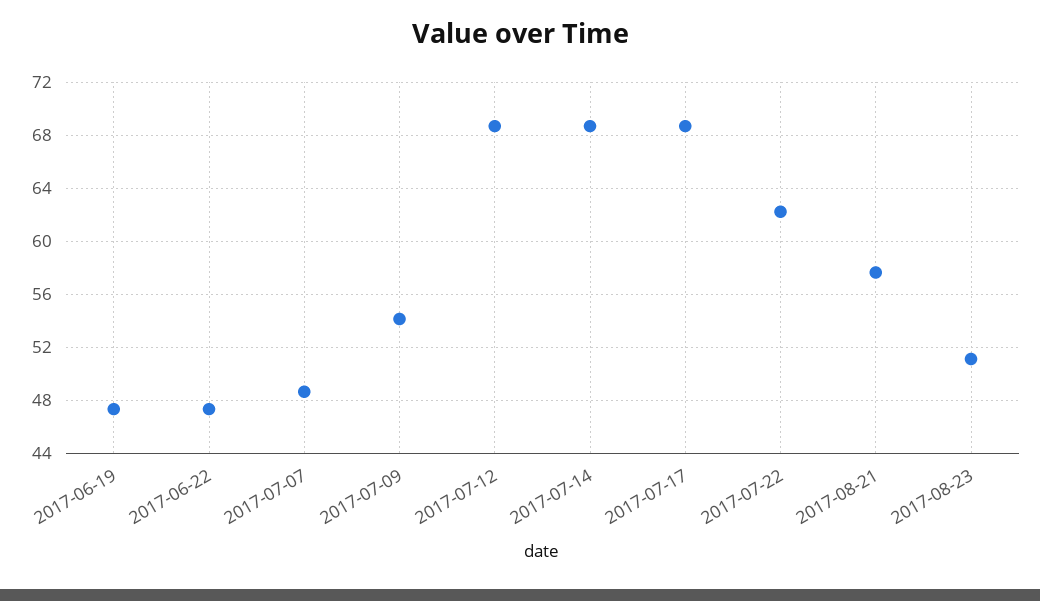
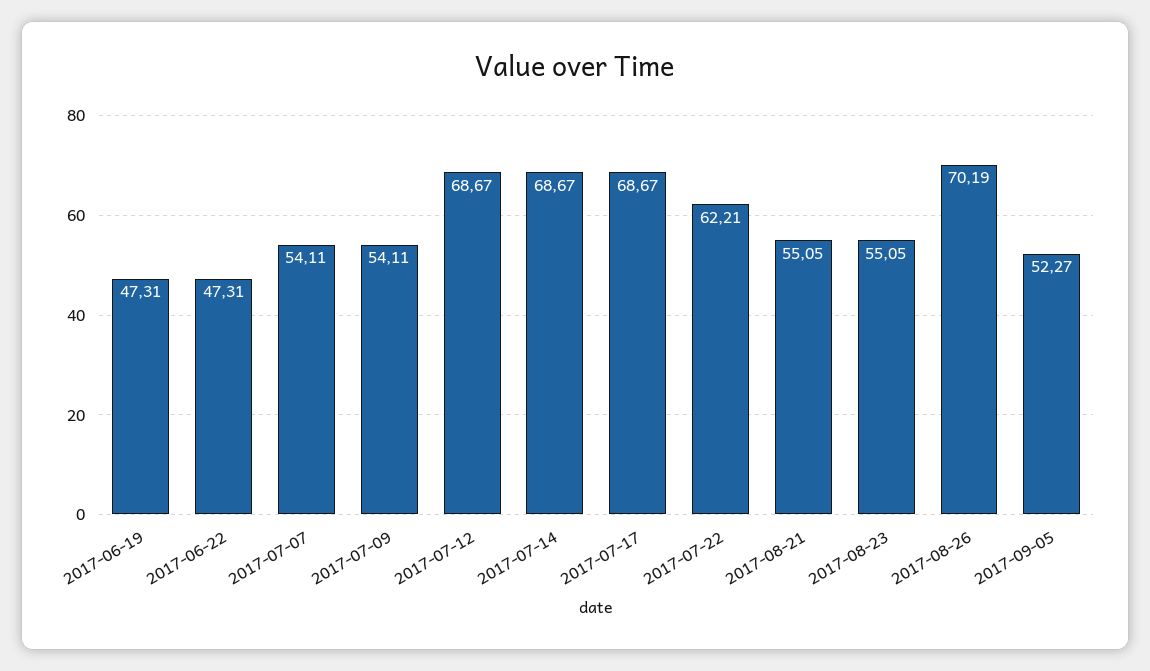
2017-07-07: 48.5 -> 54.11
2017-08-21: 57.5 -> 55.05
2017-08-23: 51 -> 55.05
2017-08-26: none -> 70.19
2017-09-05: none -> 52.27

